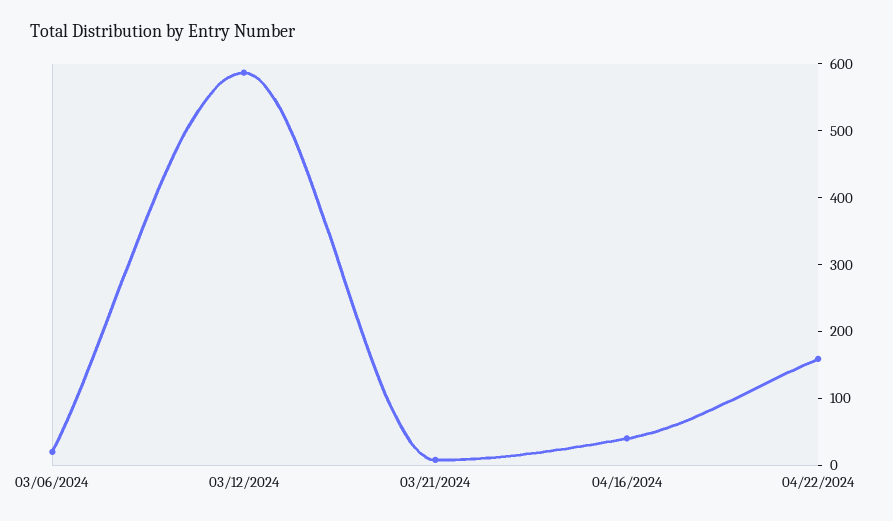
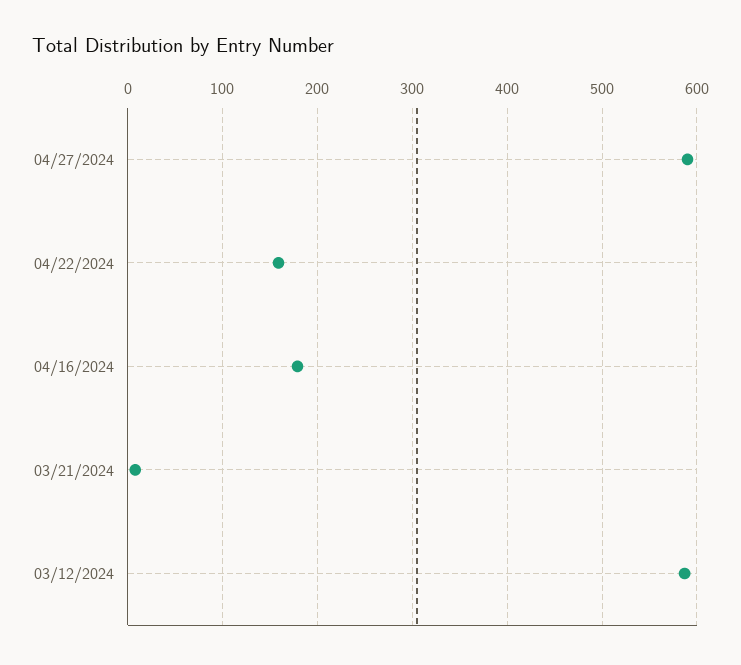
03/06/2024: 20 -> none
04/16/2024: 40 -> 180
04/27/2024: none -> 590

